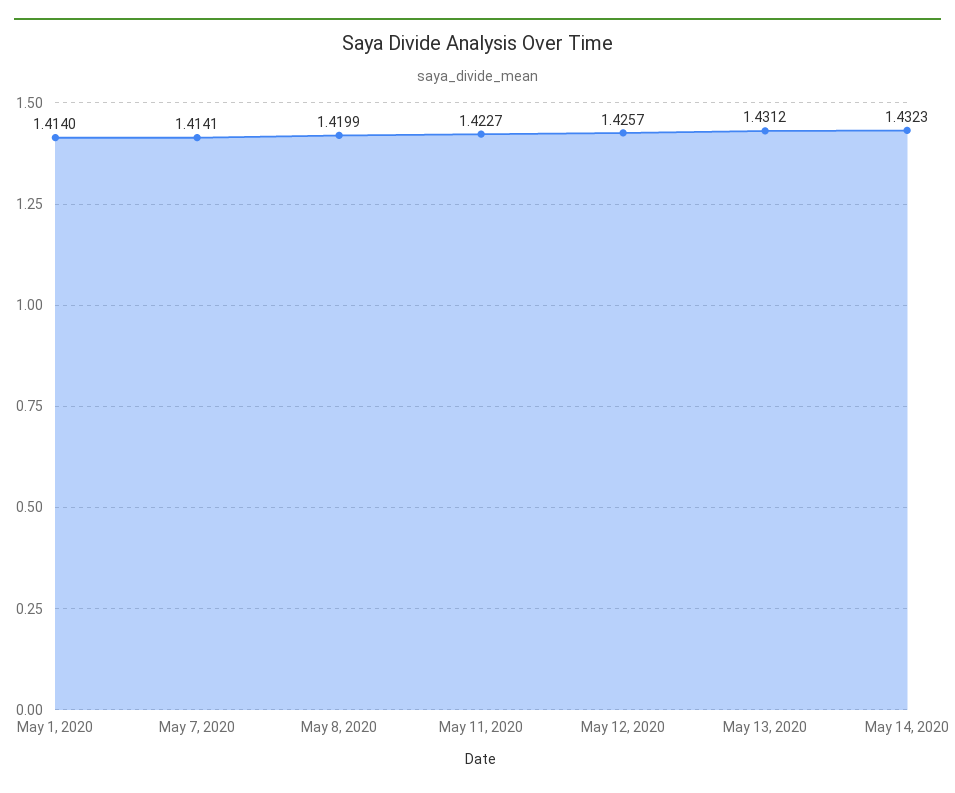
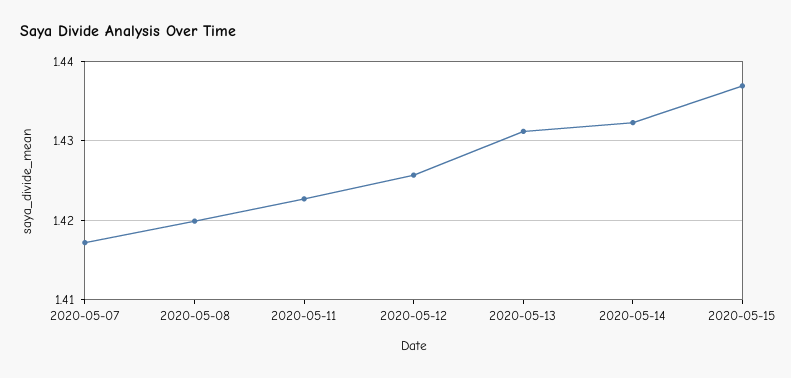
May 1, 2020: 1.414 -> none
May 7, 2020: 1.4141 -> 1.417
2020-05-15: none -> 1.437

